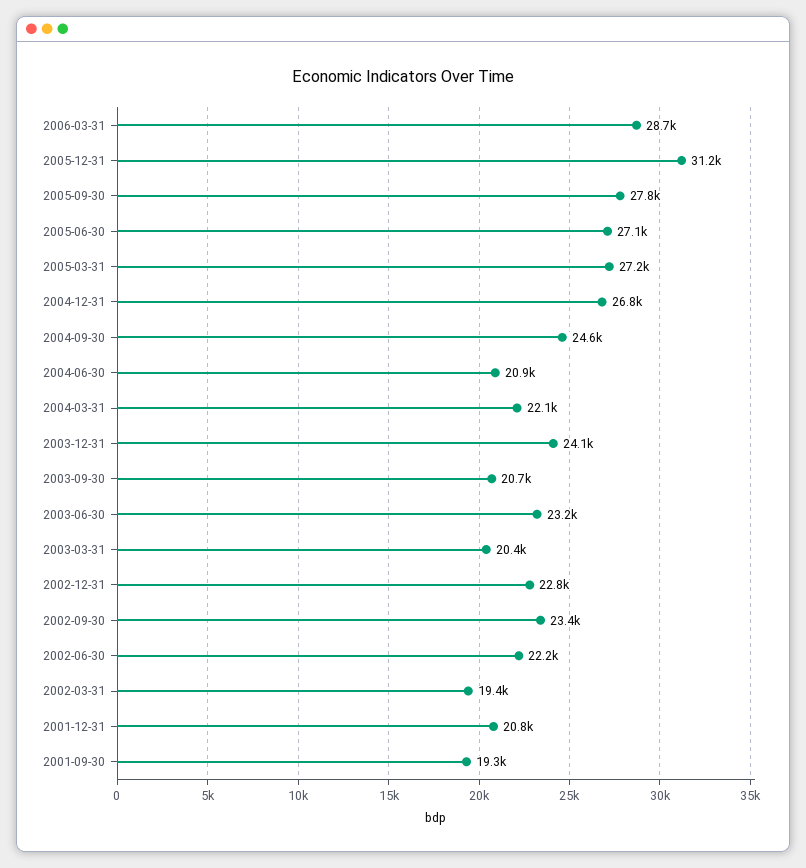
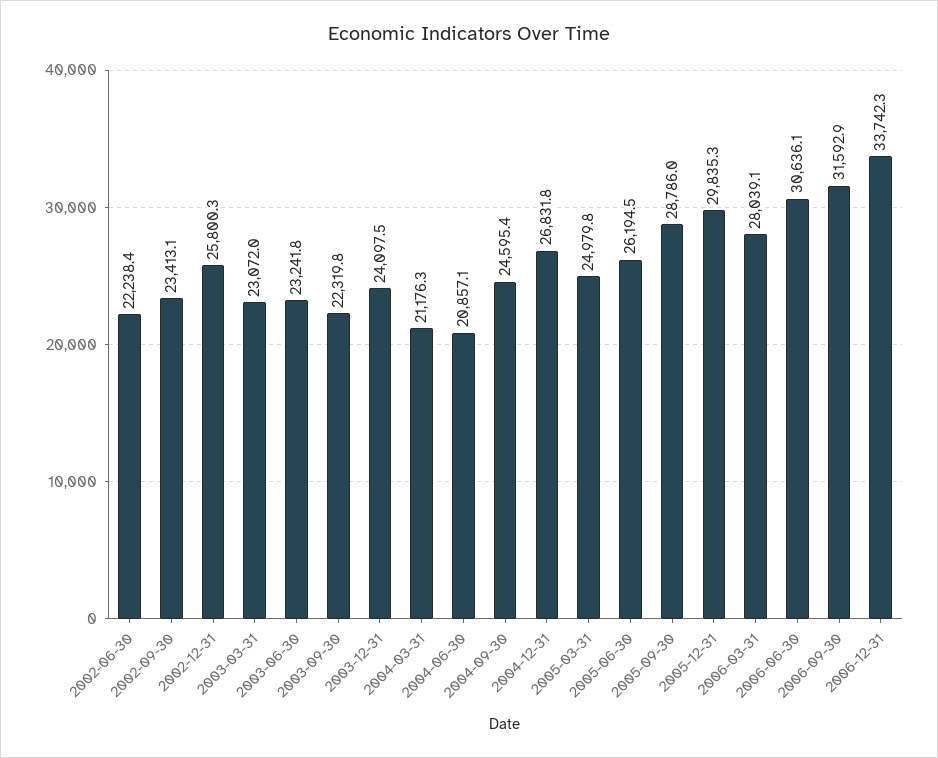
2006-03-31: 28700 -> 28039.1
2005-12-31: 31200 -> 29835.3
2005-09-30: 27800 -> 28786
2005-06-30: 27100 -> 26194.5
2005-03-31: 27200 -> 24979.8
2004-03-31: 22100 -> 21176.3
2003-09-30: 20700 -> 22319.8
2003-03-31: 20400 -> 23072
2002-12-31: 22800 -> 25800.3
2002-03-31: 19400 -> none
2001-12-31: 20800 -> none
2001-09-30: 19300 -> none
2006-06-30: none -> 30636.1
2006-09-30: none -> 31592.9
2006-12-31: none -> 33742.3

